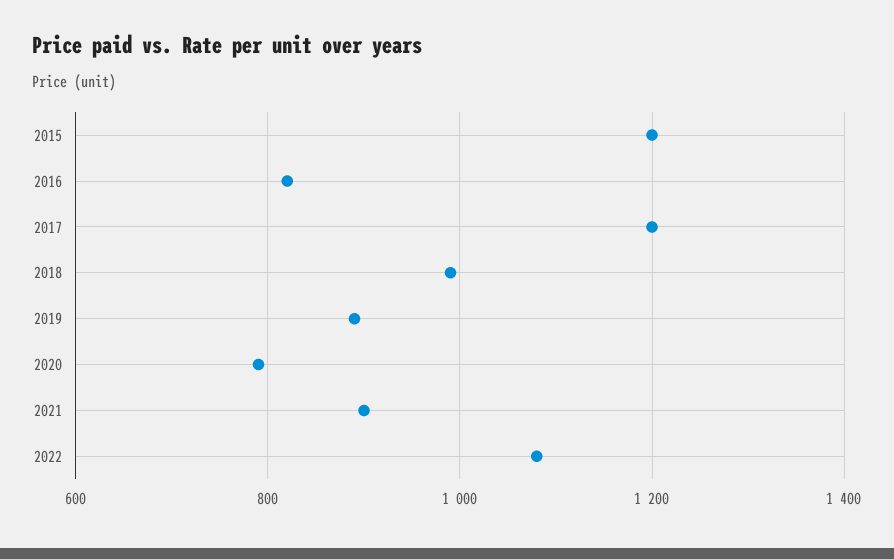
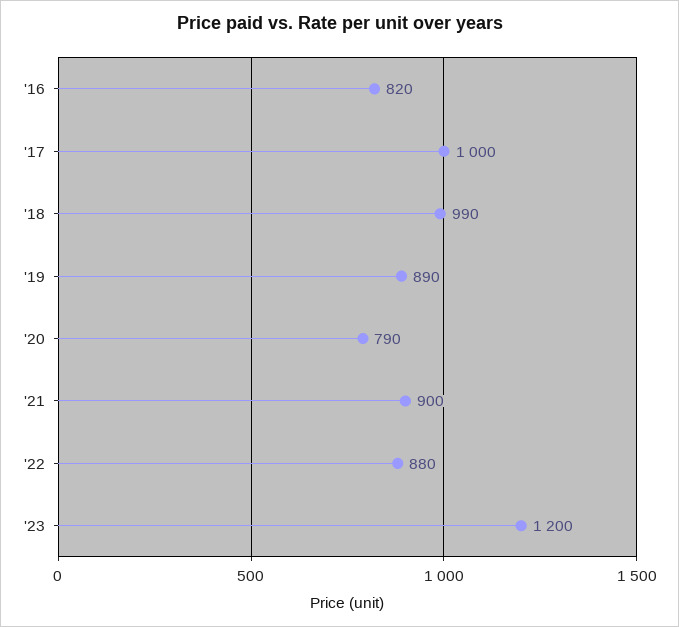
2015: 1200 -> none
2017: 1200 -> 1000
2022: 1080 -> 880
'23: none -> 1200

